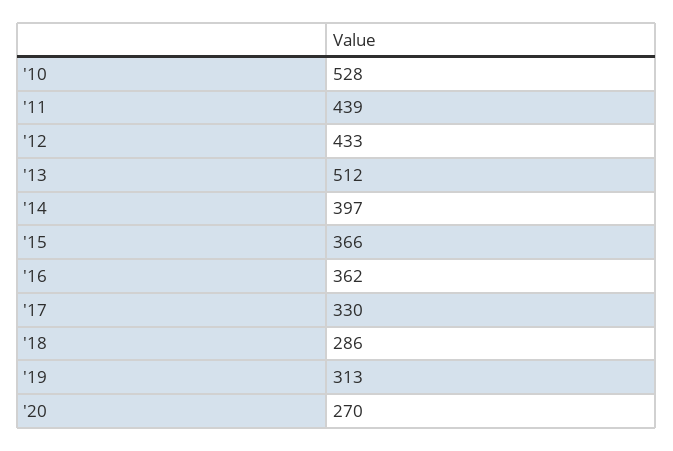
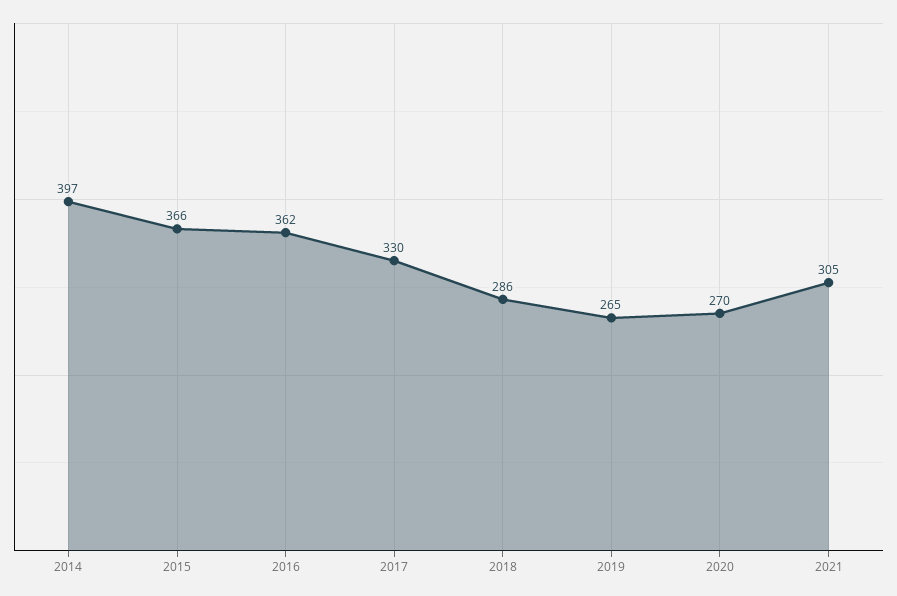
'10: 528 -> none
'11: 439 -> none
'12: 433 -> none
'13: 512 -> none
'19: 313 -> 265
2021: none -> 305

